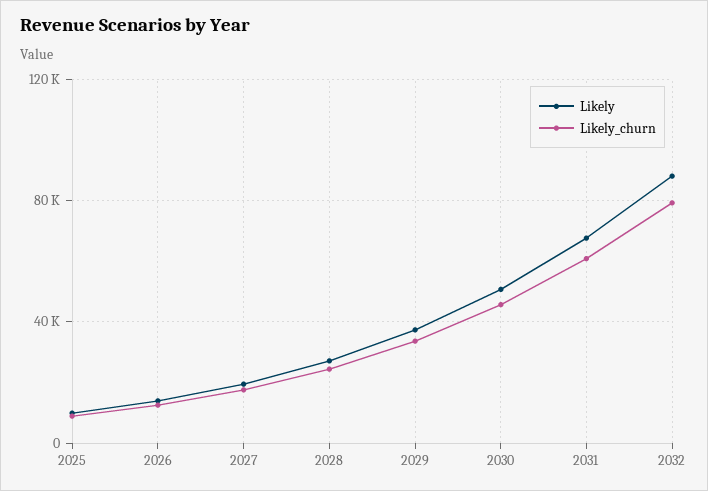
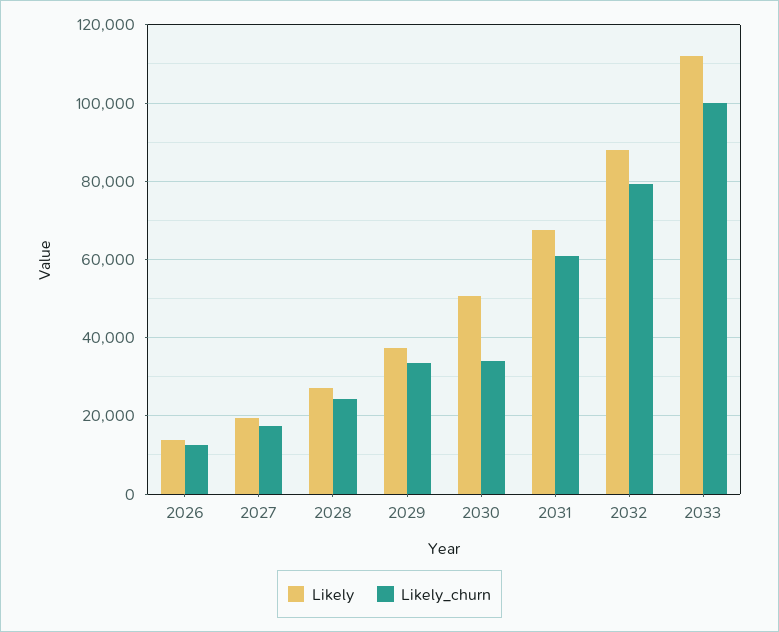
Likely, 2025: 10000 -> none
Likely_churn, 2025: 10000 -> none
Likely_churn, 2030: 45000 -> 34000
Likely, 2033: none -> 112000
Likely_churn, 2033: none -> 100000

